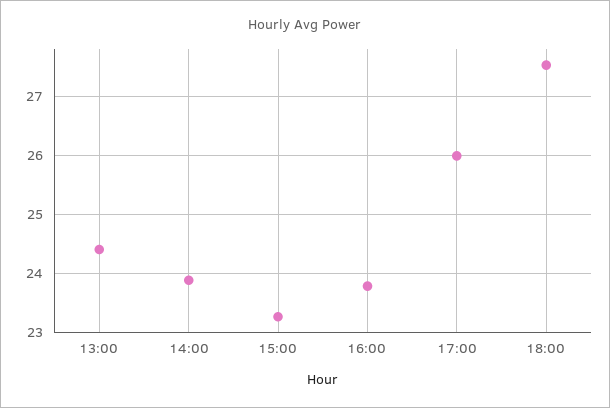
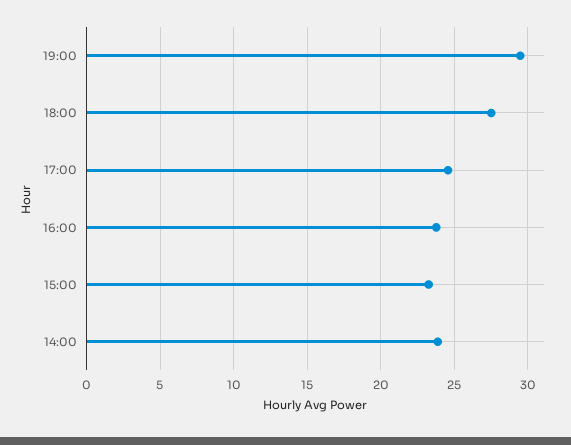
13:00: 24.4 -> none
17:00: 26 -> 24.5
19:00: none -> 29.5

